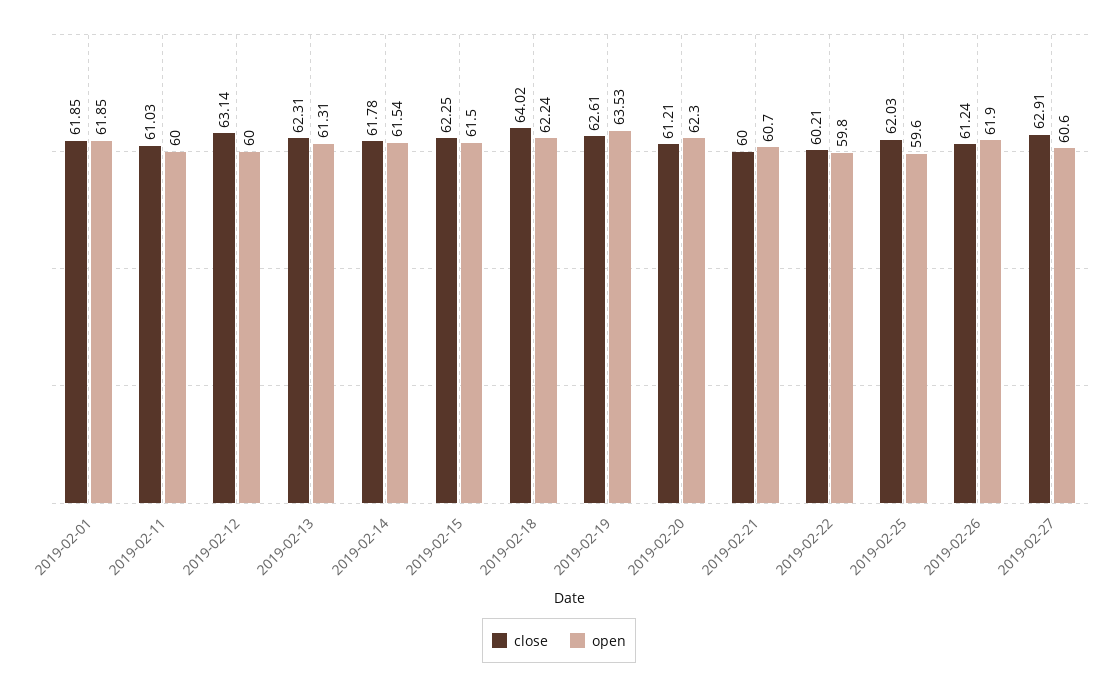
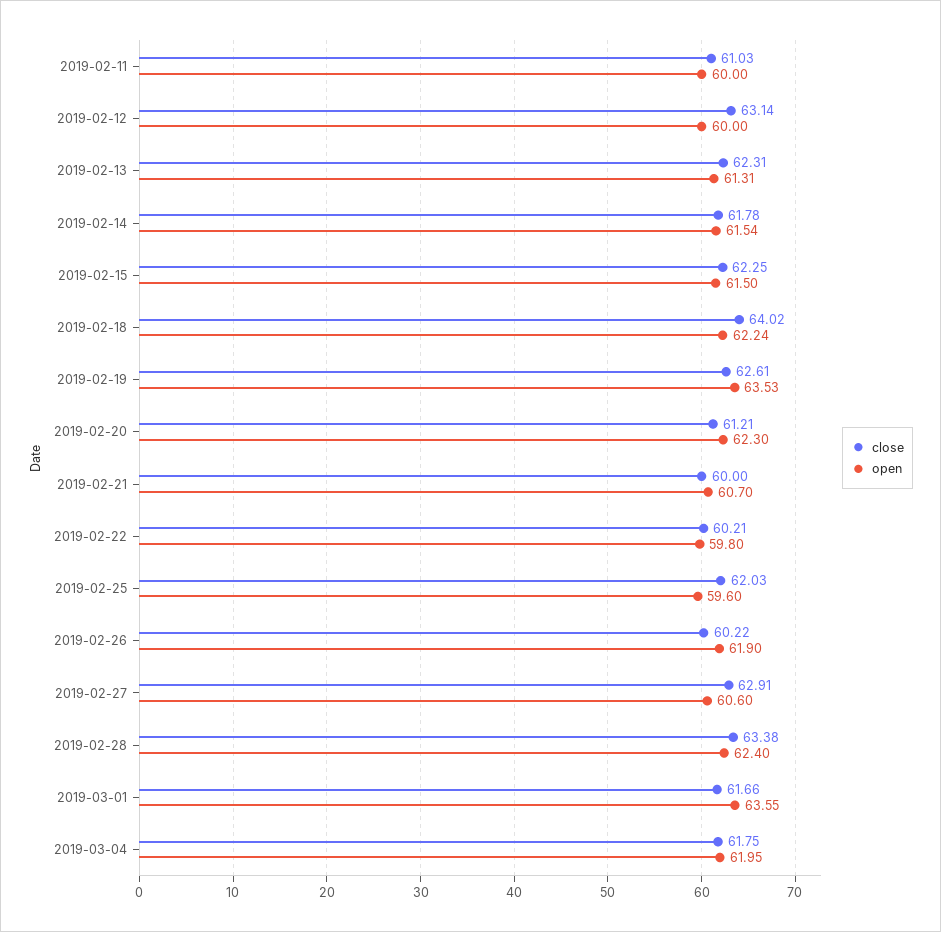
close, 2019-02-01: 61.85 -> none
open, 2019-02-01: 61.85 -> none
close, 2019-02-26: 61.24 -> 60.22
close, 2019-02-28: none -> 63.38
open, 2019-02-28: none -> 62.4
close, 2019-03-01: none -> 61.66
open, 2019-03-01: none -> 63.55
close, 2019-03-04: none -> 61.75
open, 2019-03-04: none -> 61.95

